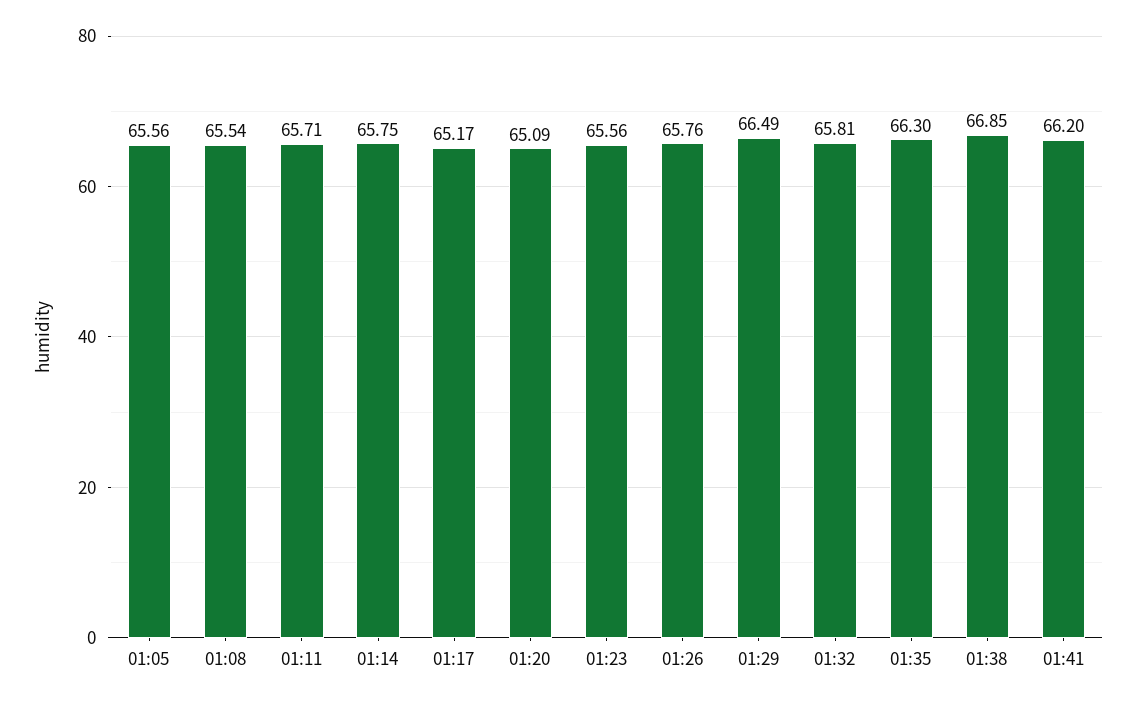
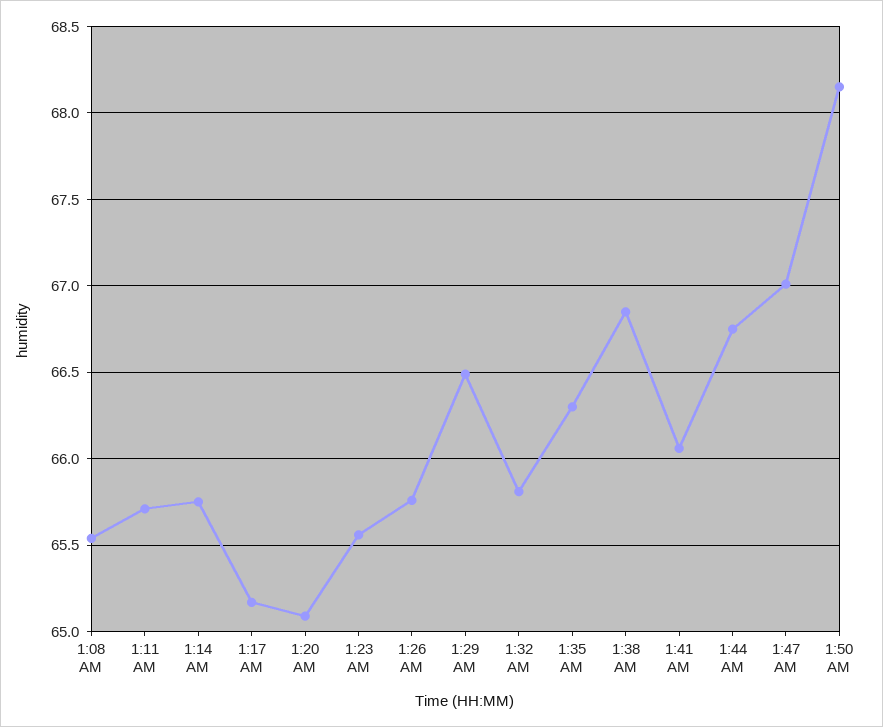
01:05: 65.56 -> none
01:41: 66.2 -> 66.05
1:44 AM: none -> 66.75
1:47 AM: none -> 67
1:50 AM: none -> 68.15

